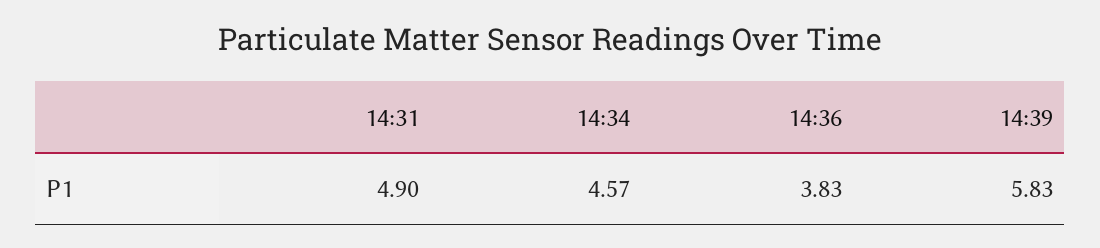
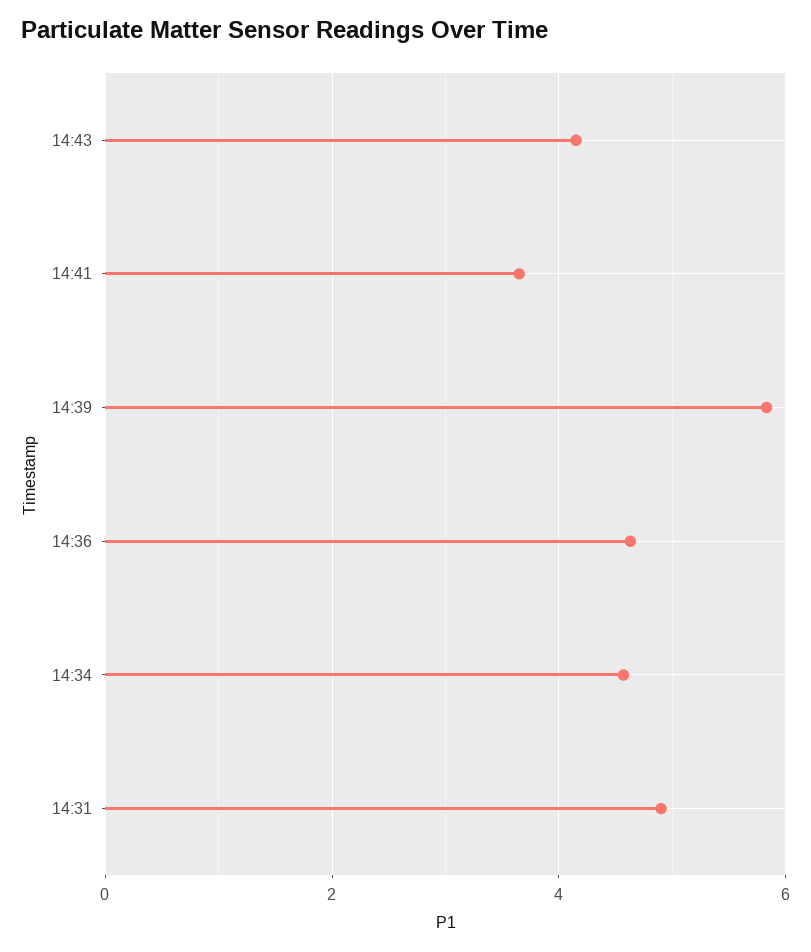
14:36: 3.83 -> 4.6
14:43: none -> 4.2
14:41: none -> 3.6

